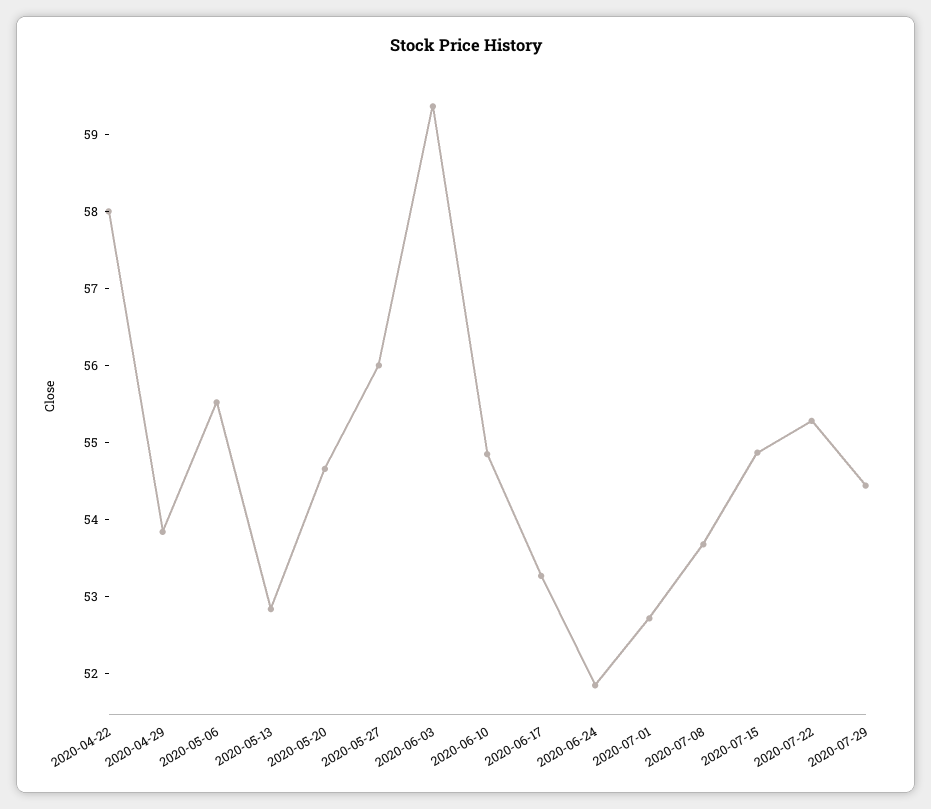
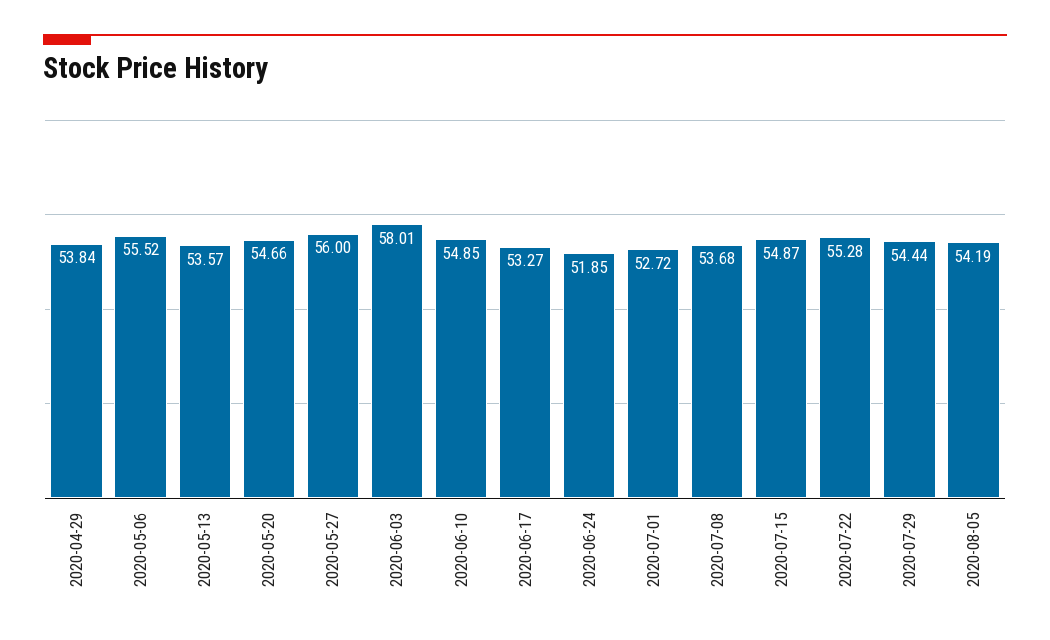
2020-04-22: 58 -> none
2020-05-13: 52.8 -> 53.57
2020-06-03: 59.4 -> 58.01
2020-08-05: none -> 54.19

